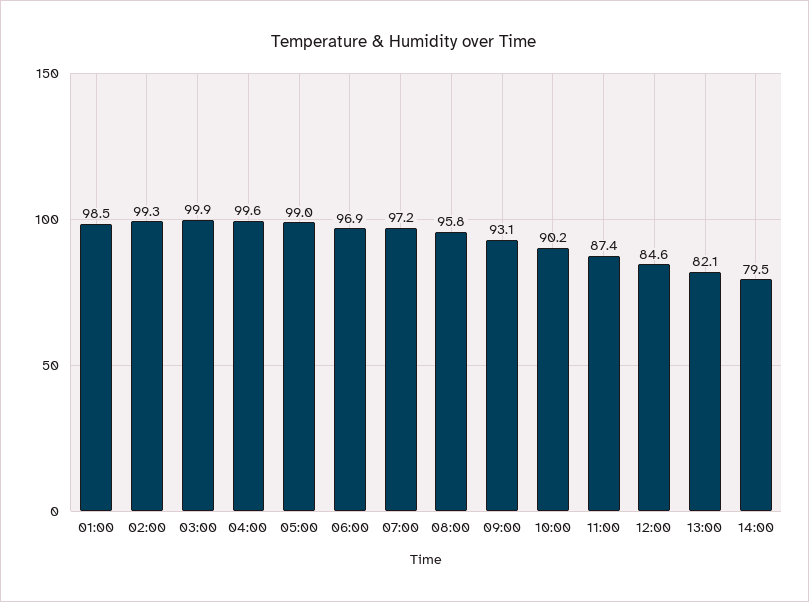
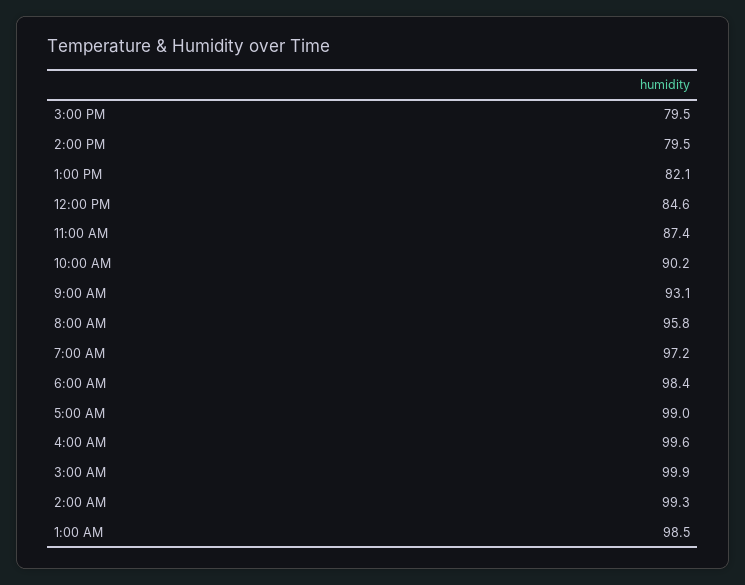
06:00: 96.9 -> 98.4
3:00 PM: none -> 79.5

